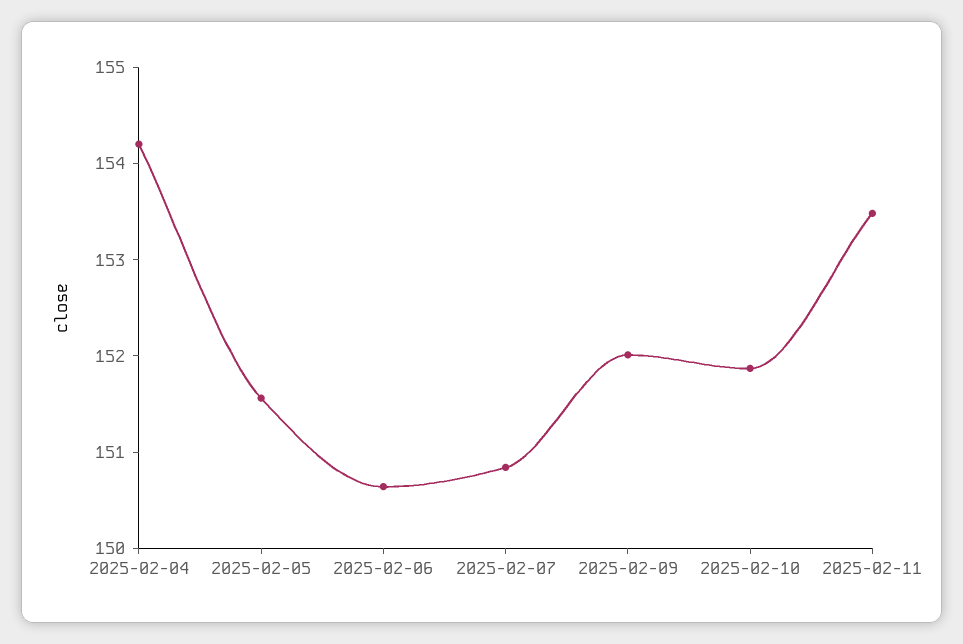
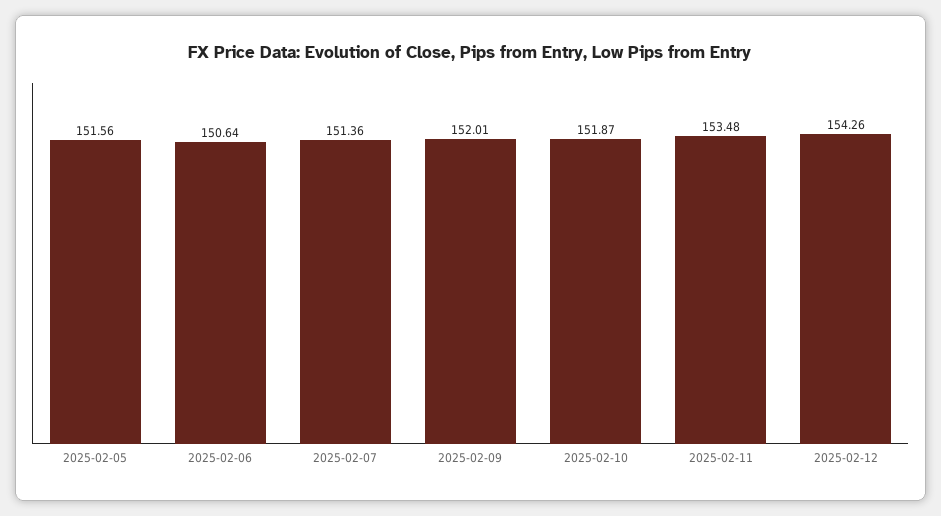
2025-02-04: 154.2 -> none
2025-02-07: 150.8 -> 151.36
2025-02-12: none -> 154.26

